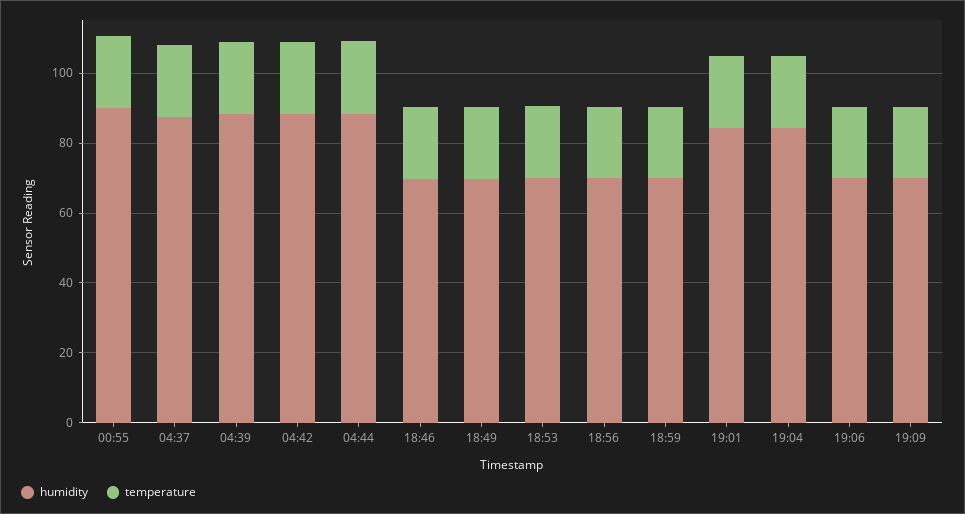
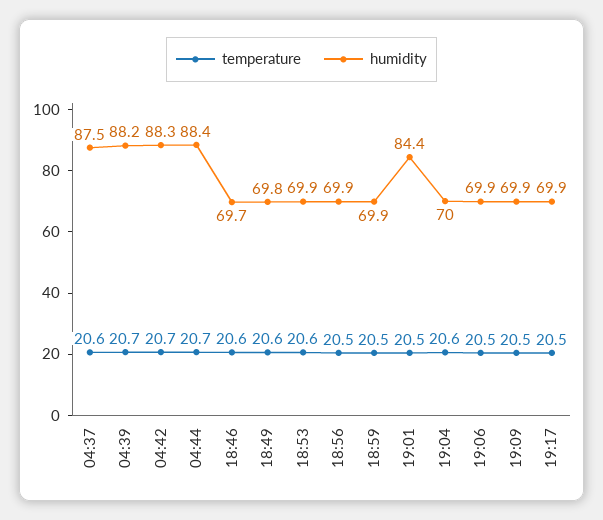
humidity, 00:55: 90 -> none
temperature, 00:55: 20 -> none
humidity, 19:04: 85 -> 70
temperature, 19:17: none -> 20.5
humidity, 19:17: none -> 69.9

